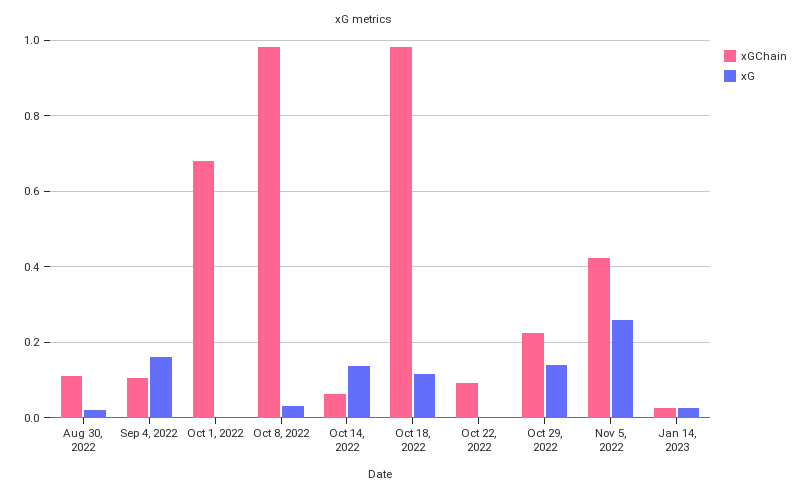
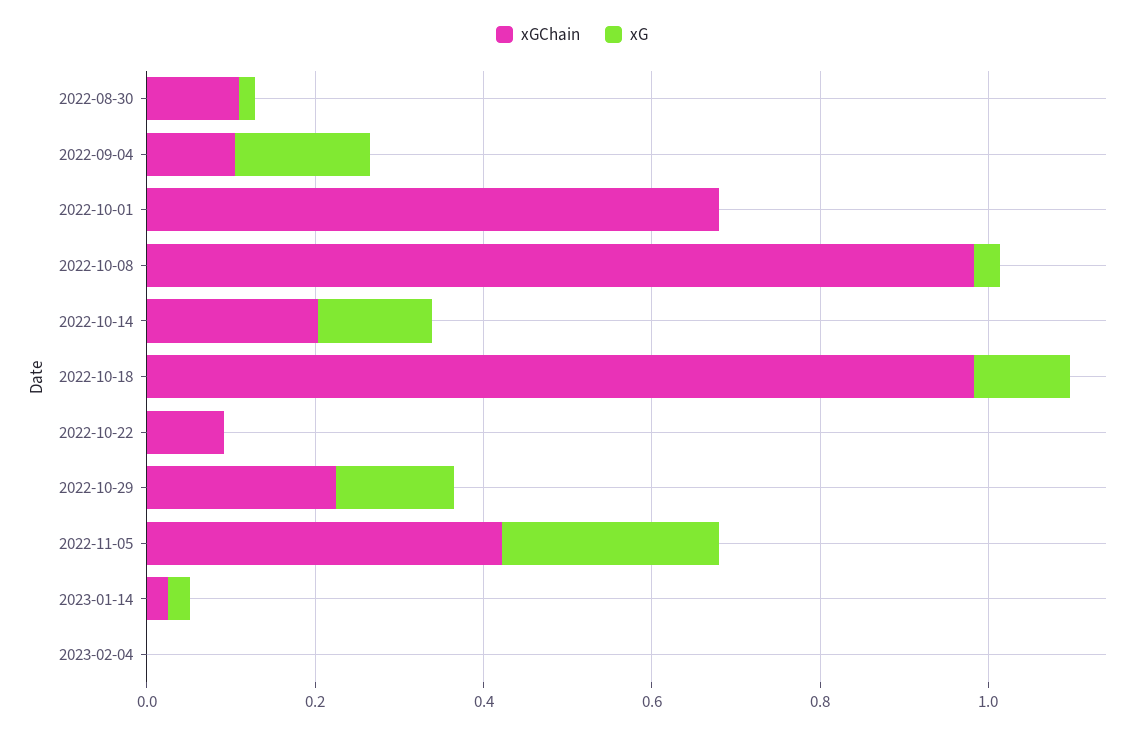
xGChain, Oct 14, 2022: 0.06 -> 0.2
xGChain, 2023-02-04: none -> 0
xG, 2023-02-04: none -> 0

